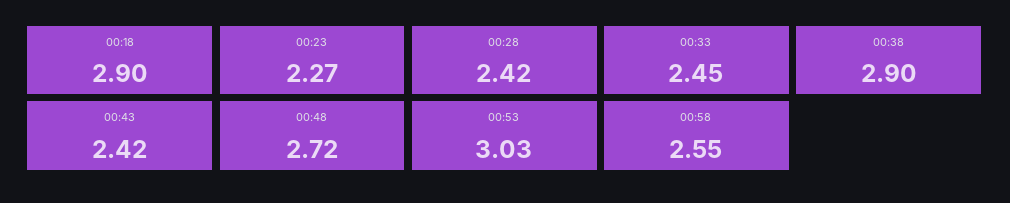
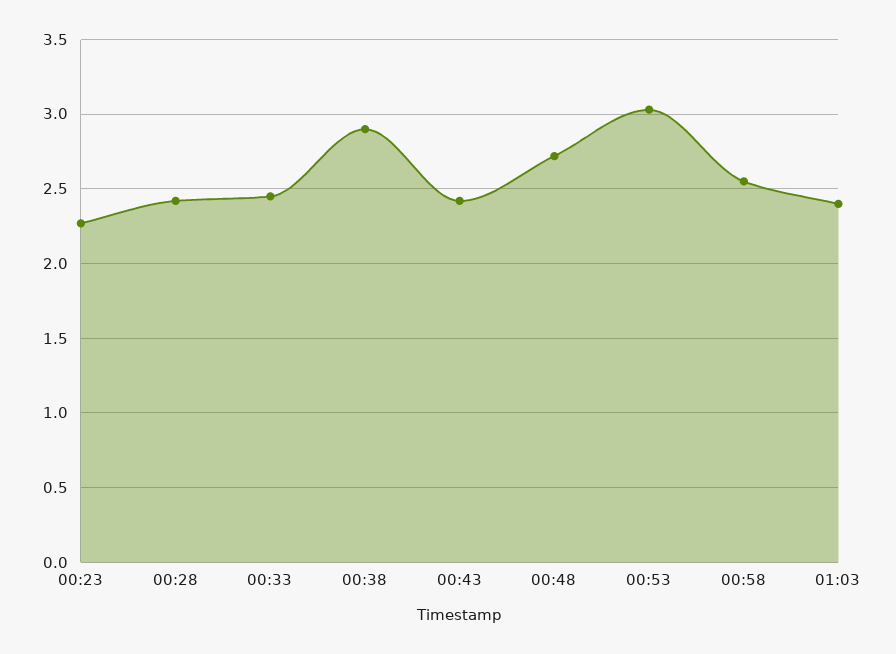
00:18: 2.9 -> none
01:03: none -> 2.4

